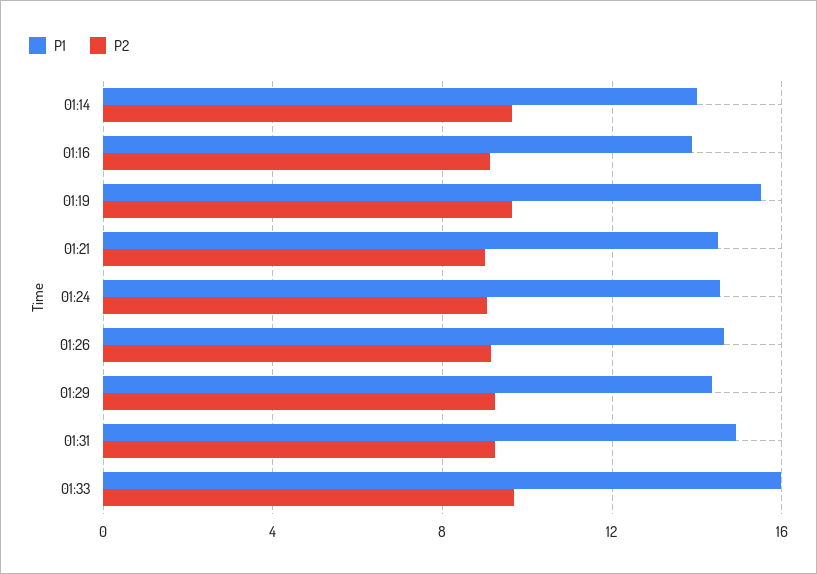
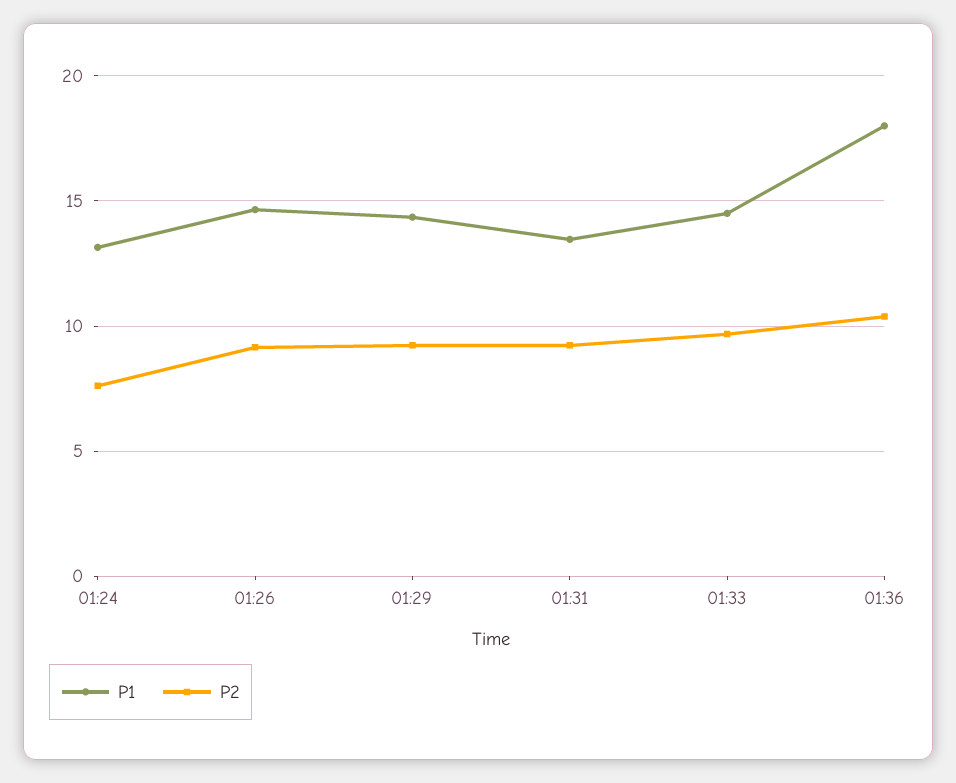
P1, 01:14: 14 -> none
P2, 01:14: 9.5 -> none
P1, 01:16: 14 -> none
P2, 01:16: 9 -> none
P1, 01:19: 15.5 -> none
P2, 01:19: 9.5 -> none
P1, 01:21: 14.5 -> none
P2, 01:21: 9 -> none
P1, 01:24: 14.5 -> 13
P2, 01:24: 9 -> 7.5
P1, 01:31: 15 -> 13.5
P1, 01:33: 16 -> 14.5
P1, 01:36: none -> 18
P2, 01:36: none -> 10.5

